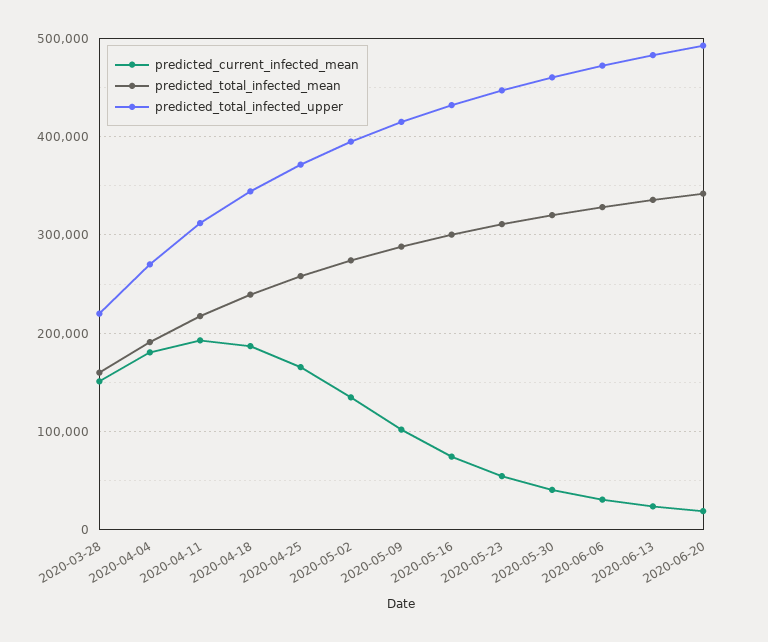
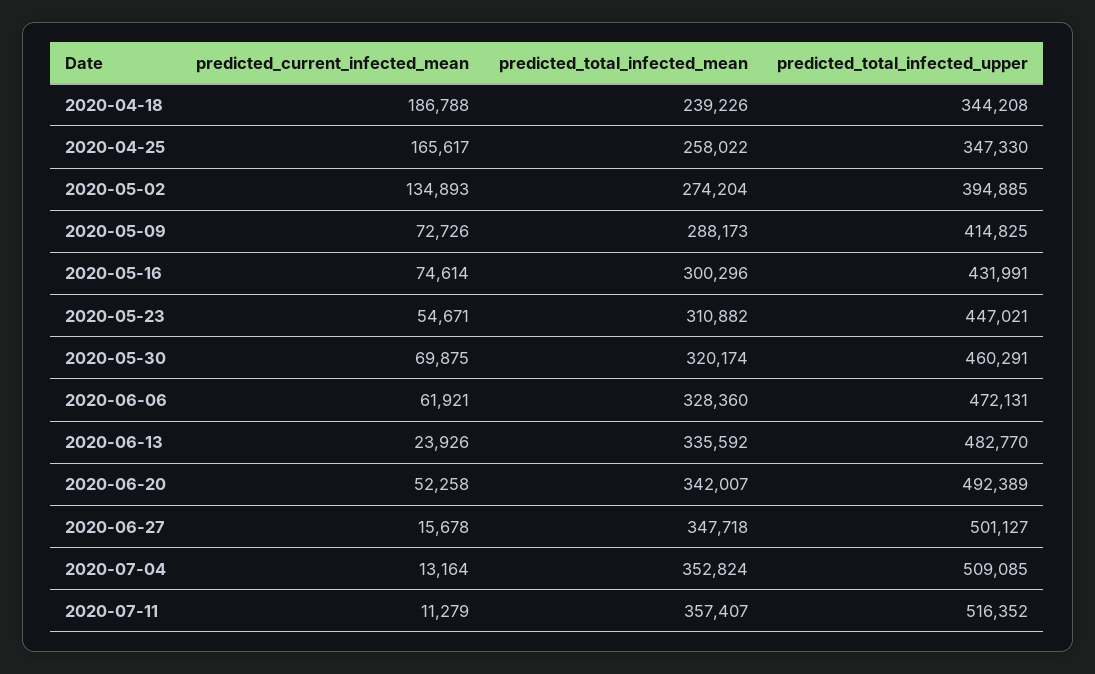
predicted_current_infected_mean, 2020-03-28: 150000 -> none
predicted_total_infected_mean, 2020-03-28: 160000 -> none
predicted_total_infected_upper, 2020-03-28: 220000 -> none
predicted_current_infected_mean, 2020-04-04: 180000 -> none
predicted_total_infected_mean, 2020-04-04: 190000 -> none
predicted_total_infected_upper, 2020-04-04: 270000 -> none
predicted_current_infected_mean, 2020-04-11: 190000 -> none
predicted_total_infected_mean, 2020-04-11: 220000 -> none
predicted_total_infected_upper, 2020-04-11: 310000 -> none
predicted_total_infected_upper, 2020-04-25: 370000 -> 347330
predicted_current_infected_mean, 2020-05-09: 100000 -> 72726
predicted_current_infected_mean, 2020-05-30: 40000 -> 69875
predicted_current_infected_mean, 2020-06-06: 30000 -> 61921
predicted_current_infected_mean, 2020-06-20: 20000 -> 52258
predicted_current_infected_mean, 2020-06-27: none -> 15678
predicted_total_infected_mean, 2020-06-27: none -> 347718
predicted_total_infected_upper, 2020-06-27: none -> 501127
predicted_current_infected_mean, 2020-07-04: none -> 13164
predicted_total_infected_mean, 2020-07-04: none -> 352824
predicted_total_infected_upper, 2020-07-04: none -> 509085
predicted_current_infected_mean, 2020-07-11: none -> 11279
predicted_total_infected_mean, 2020-07-11: none -> 357407
predicted_total_infected_upper, 2020-07-11: none -> 516352

